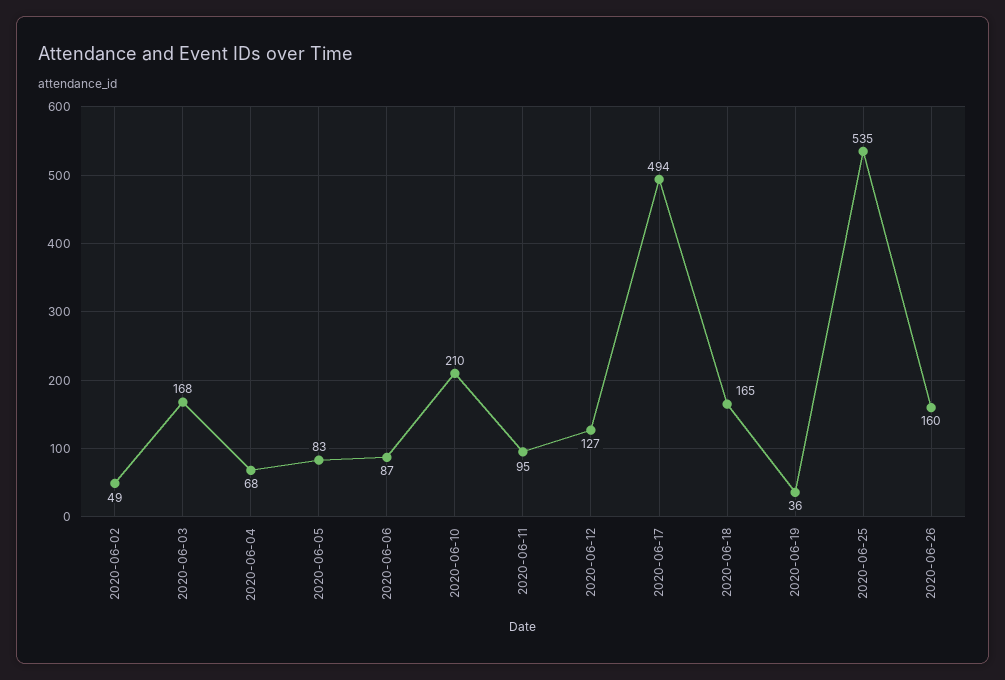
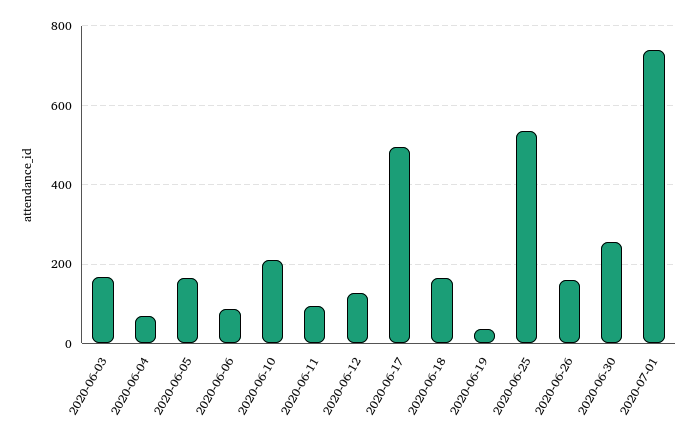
2020-06-02: 49 -> none
2020-06-05: 83 -> 160
2020-06-30: none -> 260
2020-07-01: none -> 740

